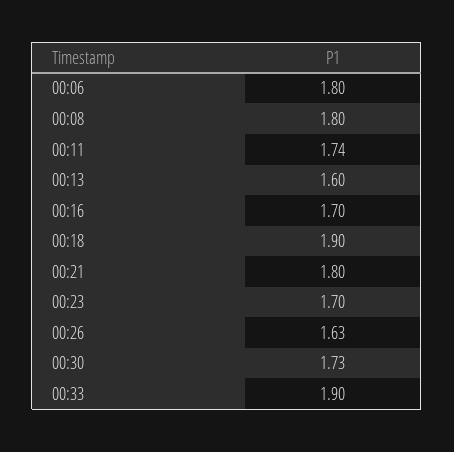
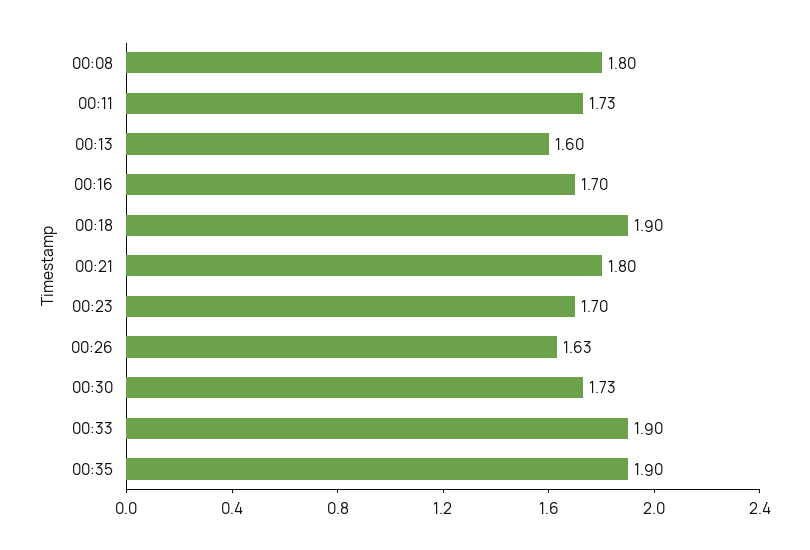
00:06: 1.8 -> none
00:11: 1.74 -> 1.73
00:35: none -> 1.9

